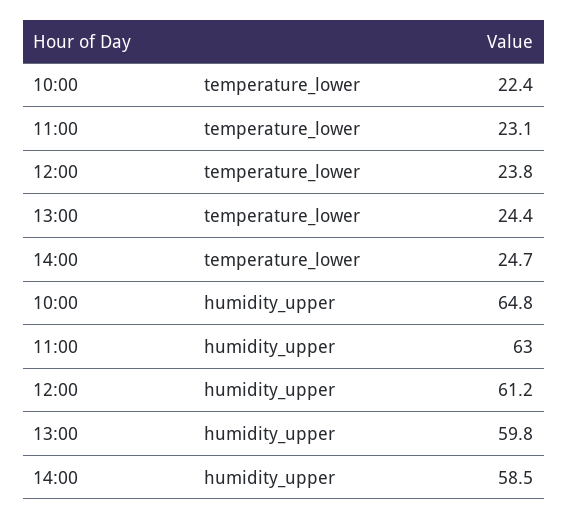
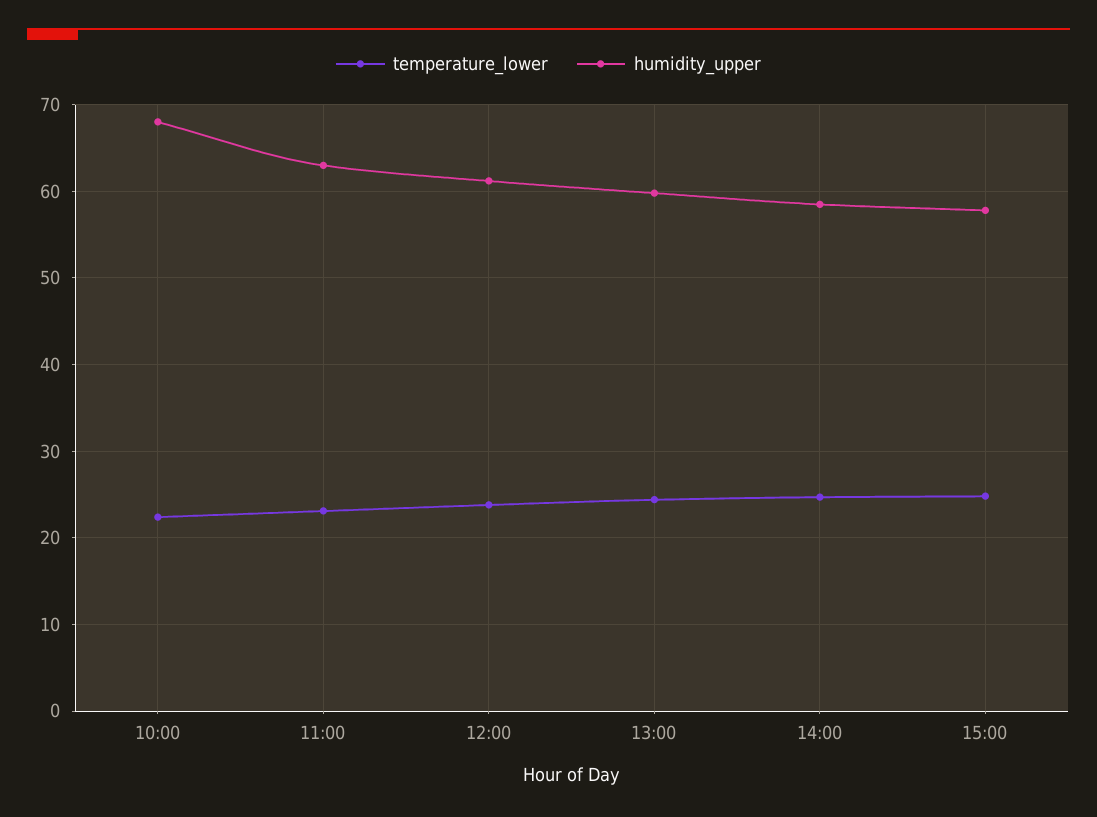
humidity_upper, 10:00: 64.8 -> 68
temperature_lower, 15:00: none -> 25
humidity_upper, 15:00: none -> 58

